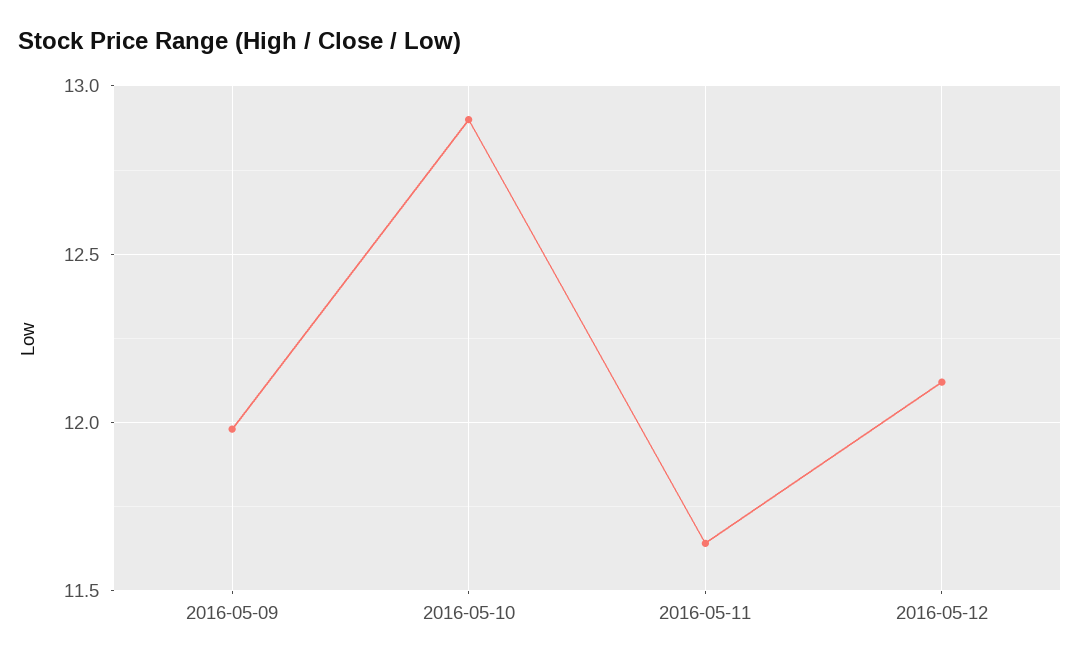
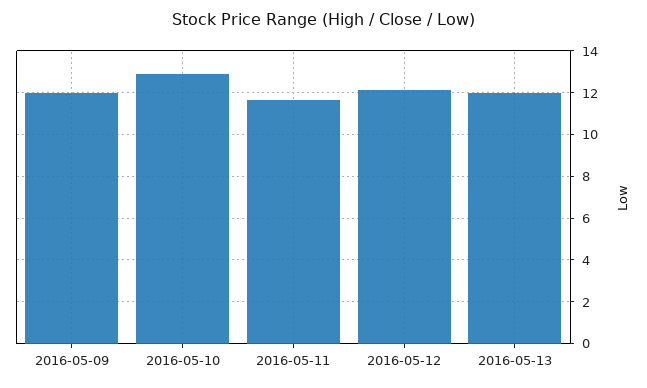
2016-05-13: none -> 12

